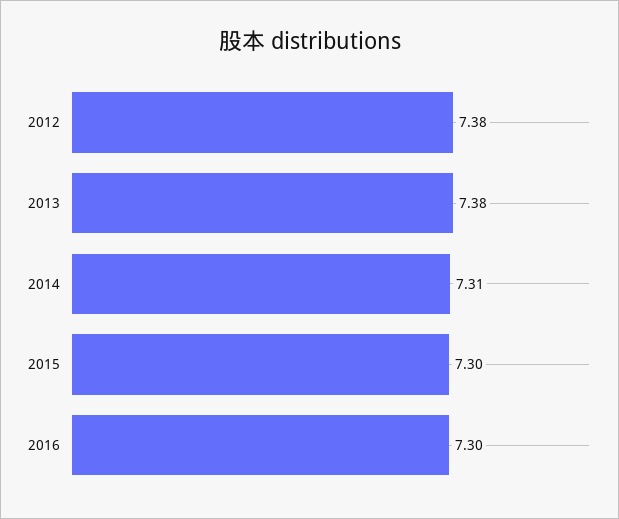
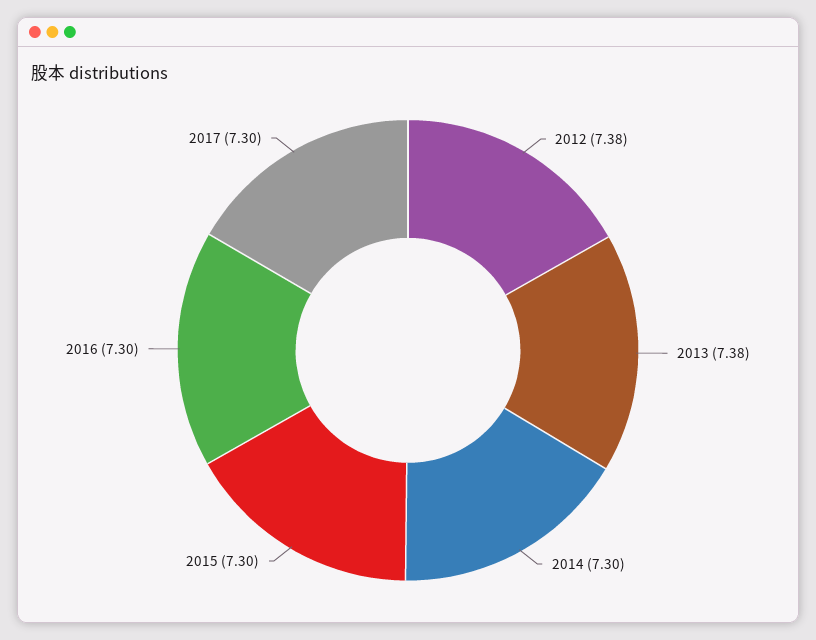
2014: 7.31 -> 7.3
2017: none -> 7.3

